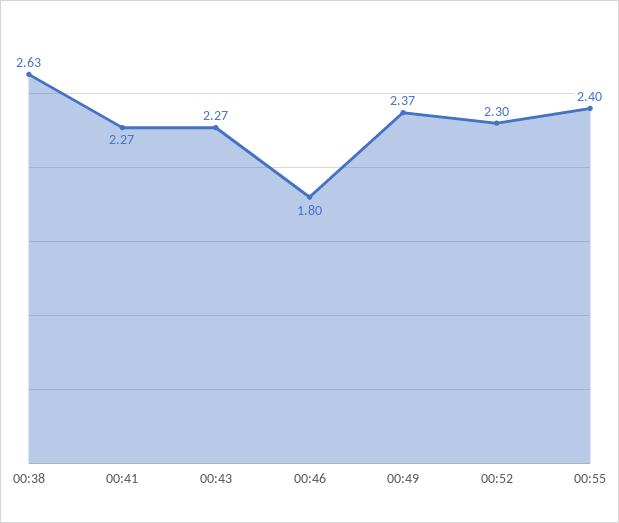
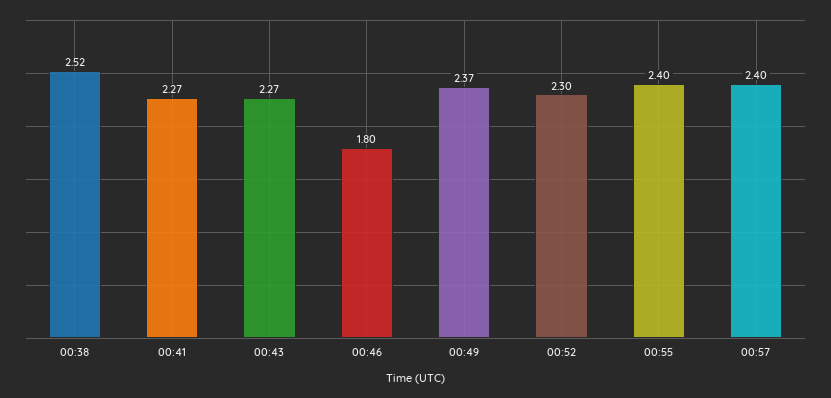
00:38: 2.63 -> 2.52
00:57: none -> 2.4

